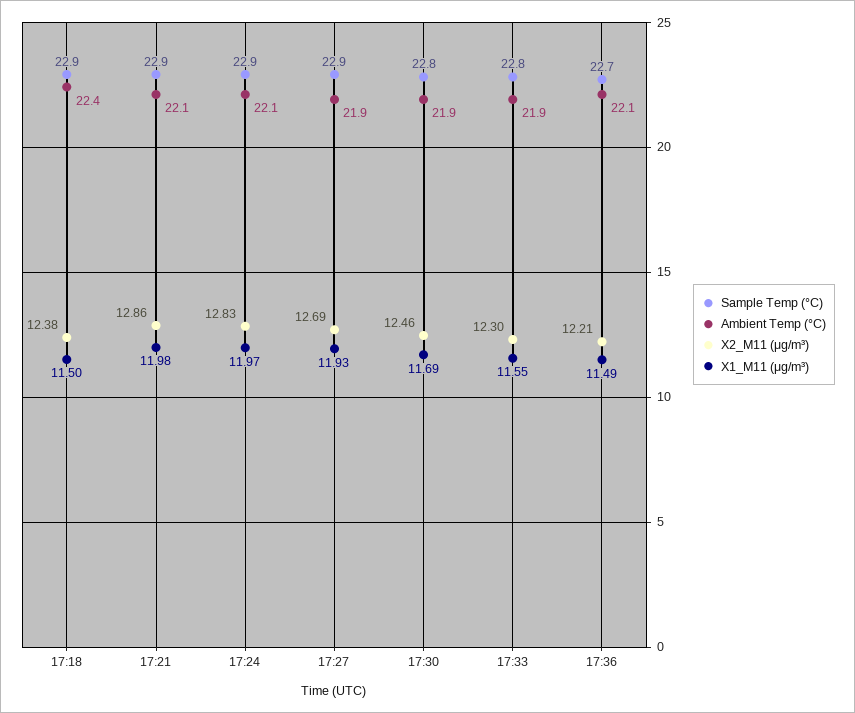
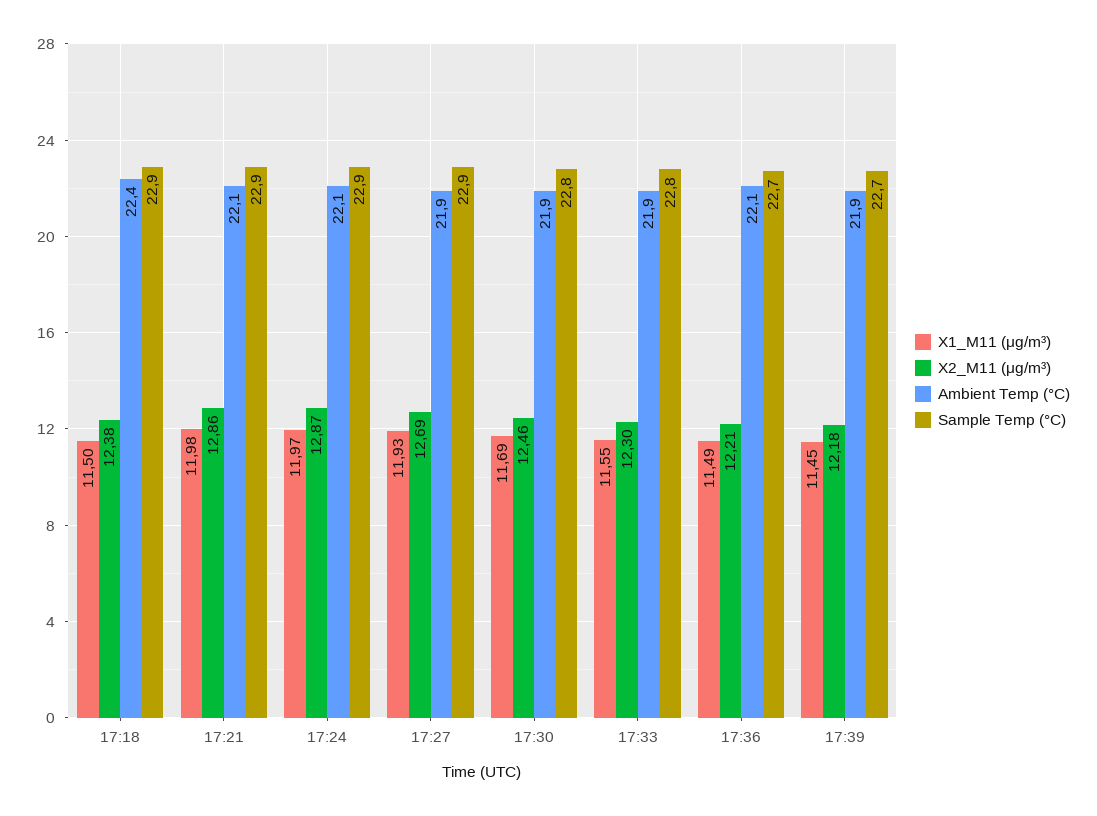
X2_M11 (μg/m³), 17:24: 12.83 -> 12.87
X1_M11 (μg/m³), 17:39: none -> 11.45
X2_M11 (μg/m³), 17:39: none -> 12.18
Ambient Temp (°C), 17:39: none -> 21.9
Sample Temp (°C), 17:39: none -> 22.7

